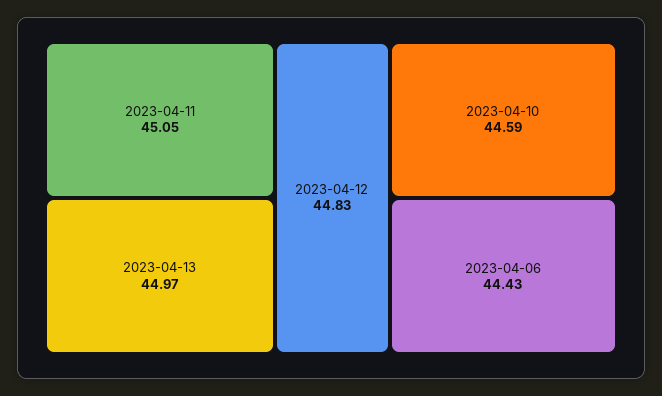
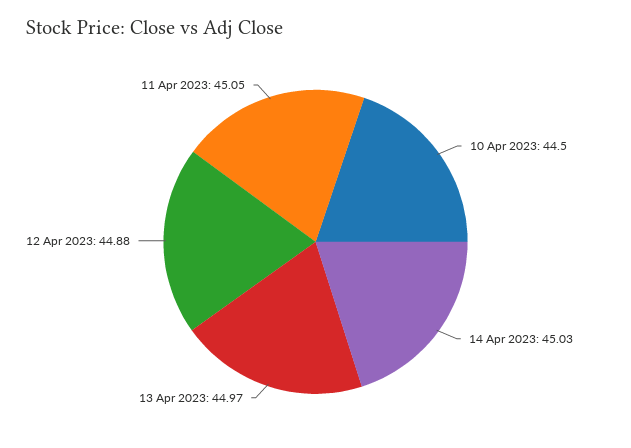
2023-04-12: 44.83 -> 44.88
2023-04-10: 44.59 -> 44.5
2023-04-06: 44.43 -> none
14 Apr 2023: none -> 45.03

